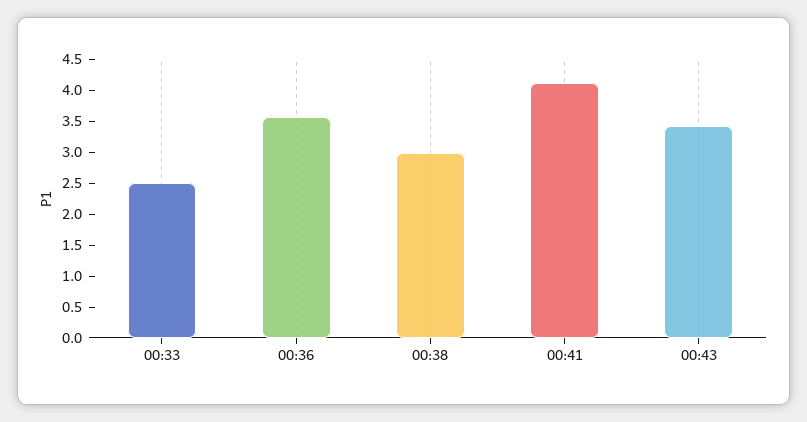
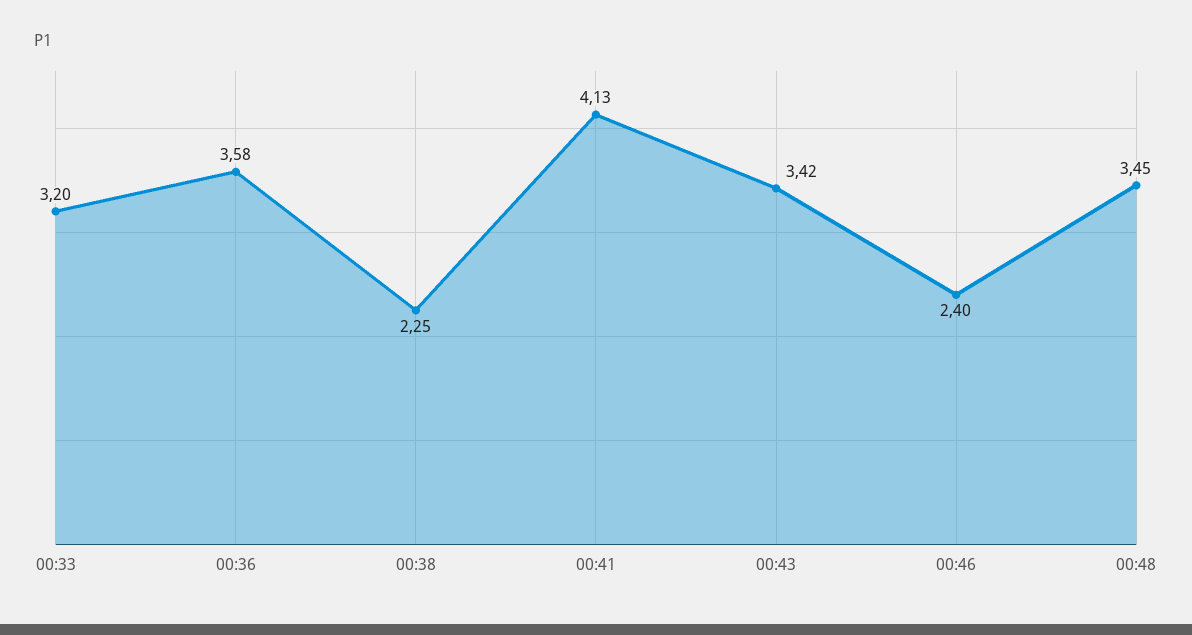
00:33: 2.5 -> 3.2
00:38: 3 -> 2.25
00:46: none -> 2.4
00:48: none -> 3.45

